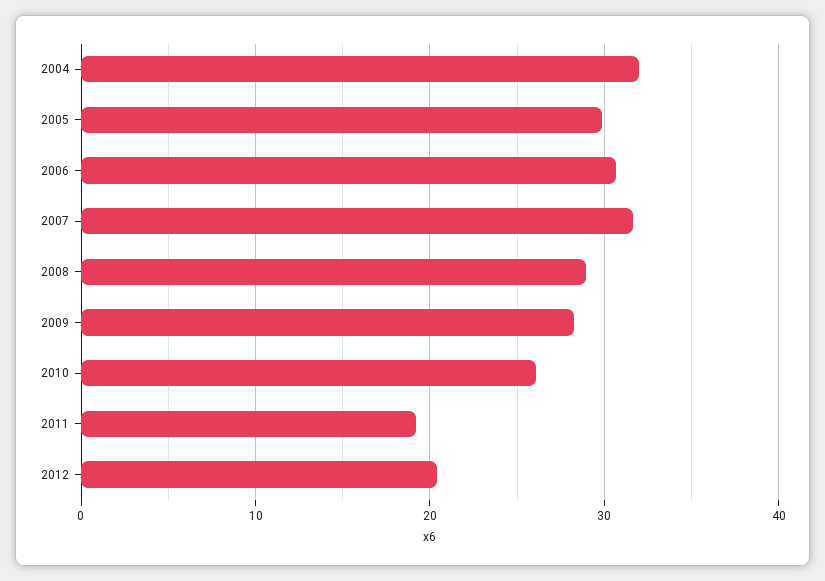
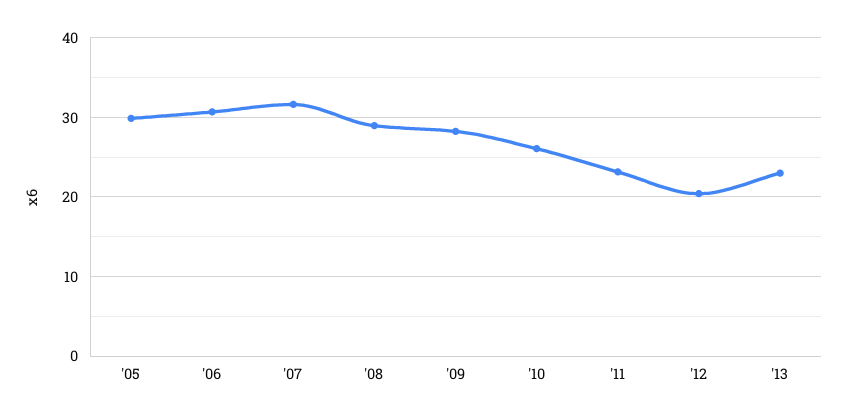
2004: 32 -> none
2011: 19 -> 23
'13: none -> 23

